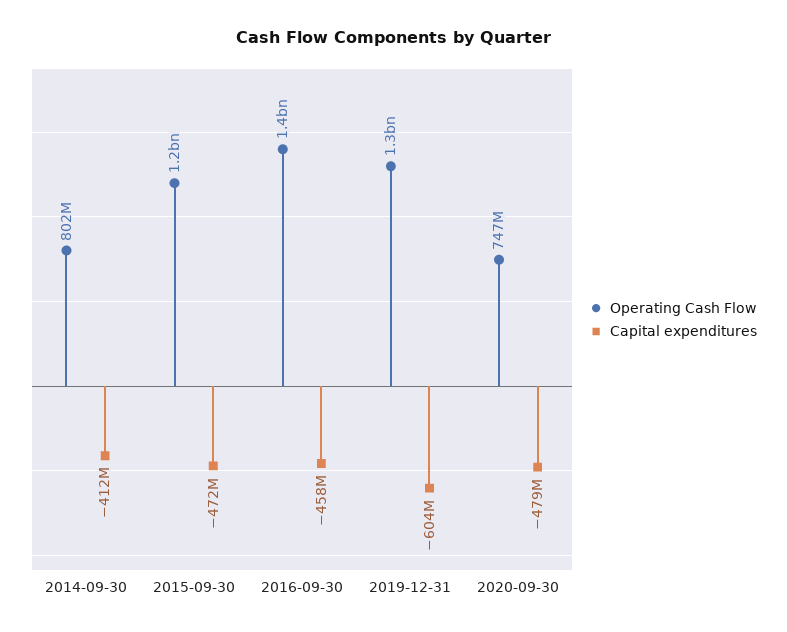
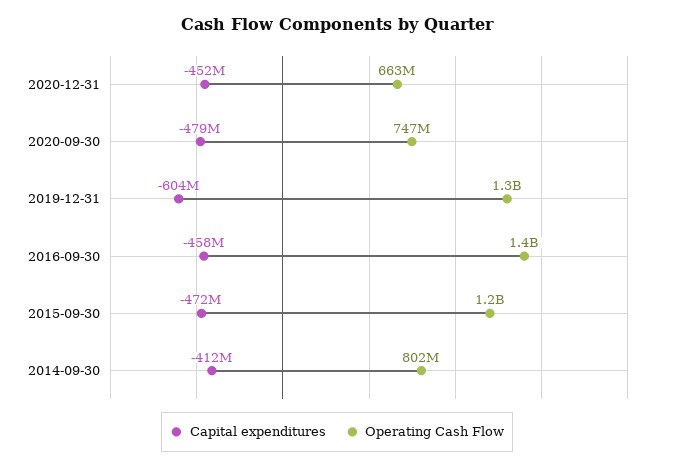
Capital expenditures, 2020-12-31: none -> -452000000
Operating Cash Flow, 2020-12-31: none -> 663000000

